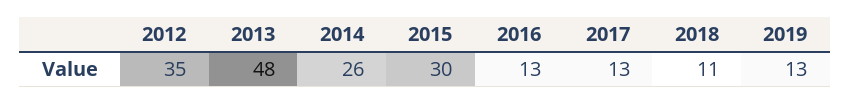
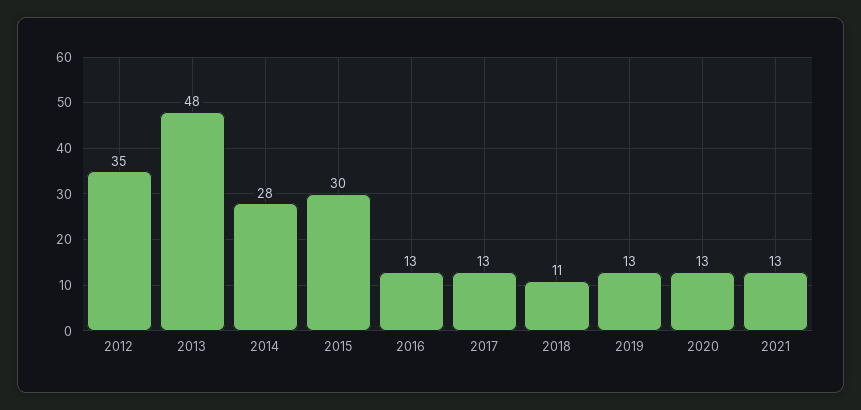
2014: 26 -> 28
2020: none -> 13
2021: none -> 13

